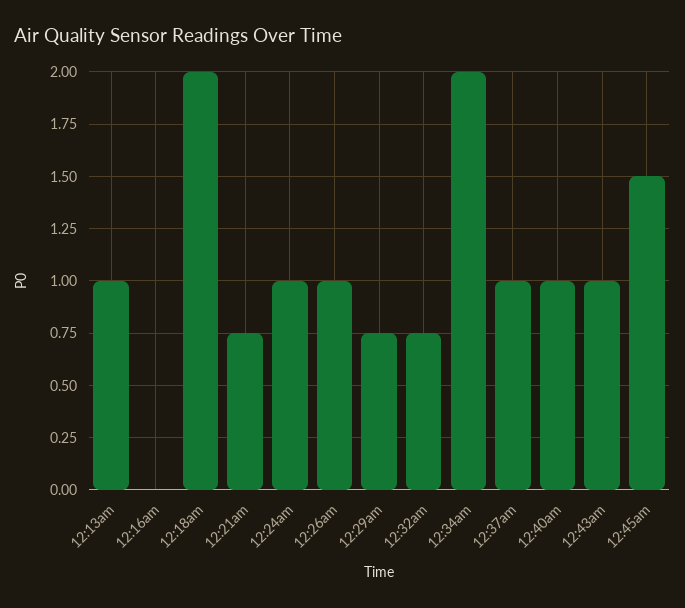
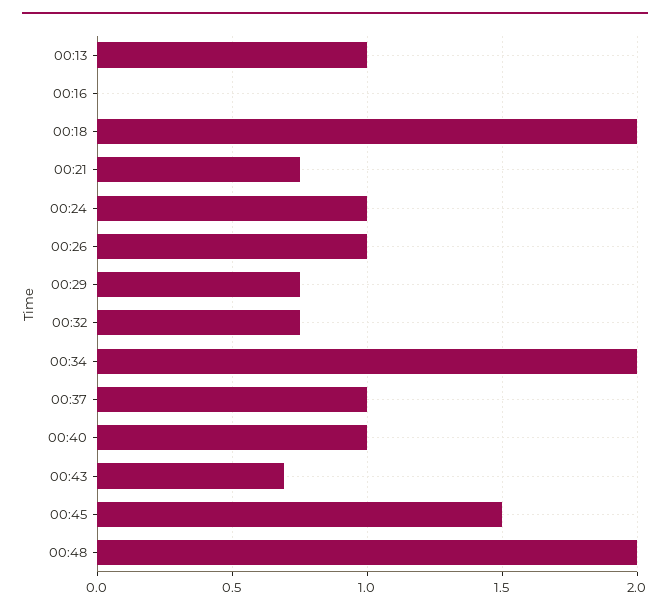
12:43am: 1 -> 0.7
00:48: none -> 2

